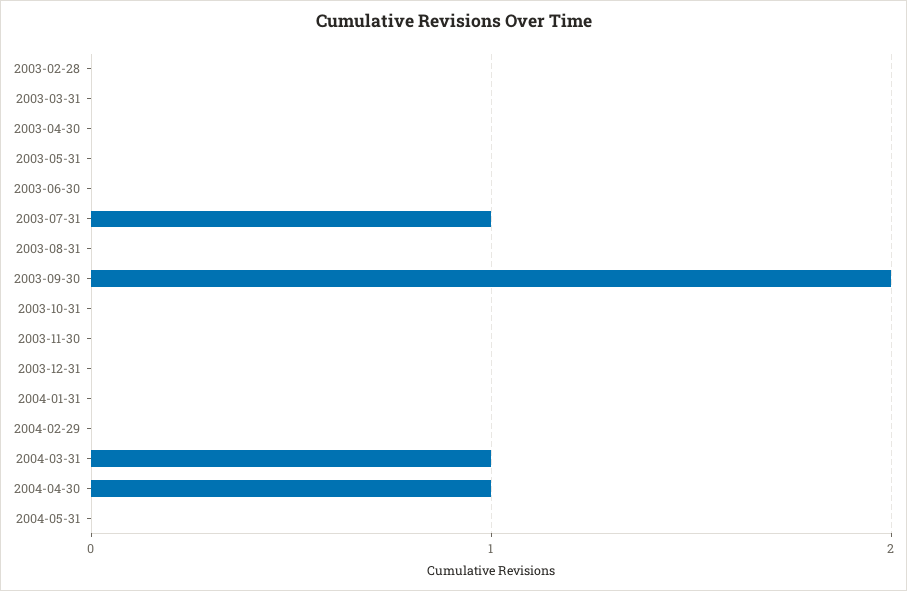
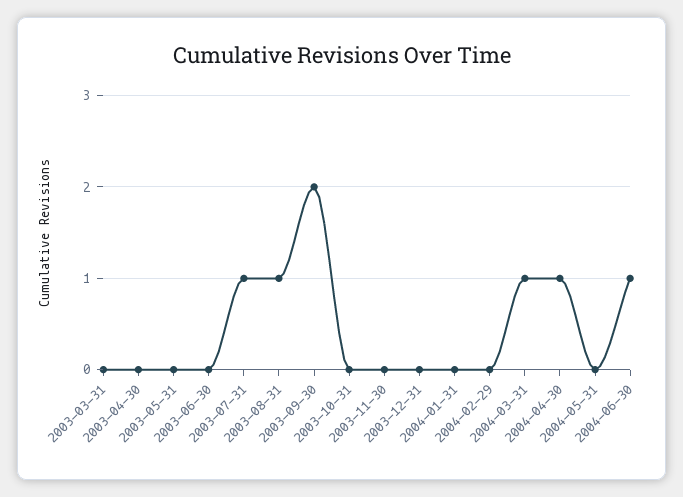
2003-02-28: 0 -> none
2003-08-31: 0 -> 1
2004-06-30: none -> 1

